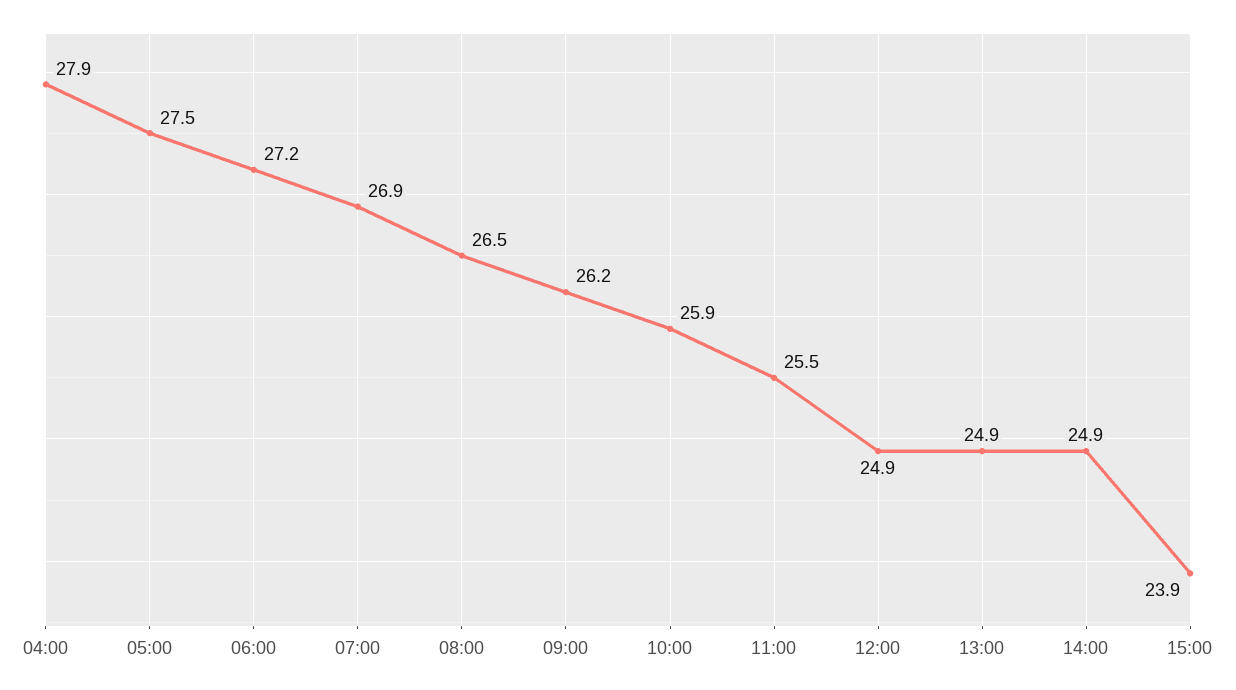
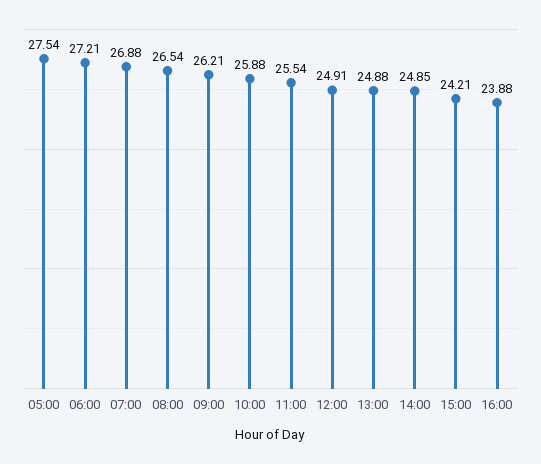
04:00: 27.9 -> none
15:00: 23.9 -> 24.21
16:00: none -> 23.88

